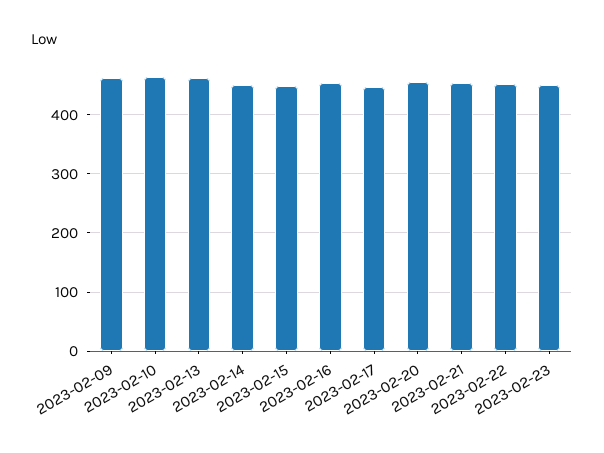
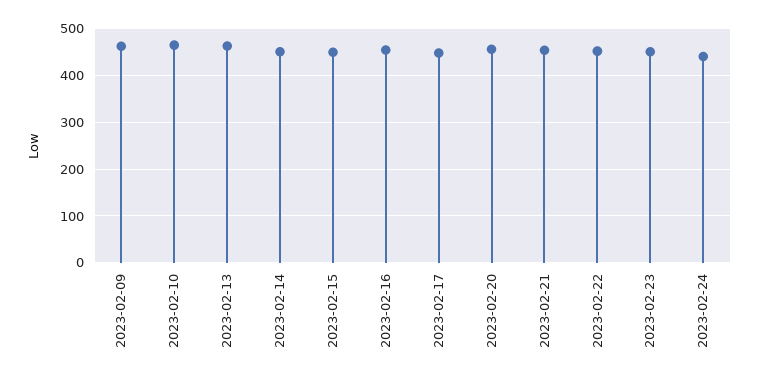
2023-02-24: none -> 440

